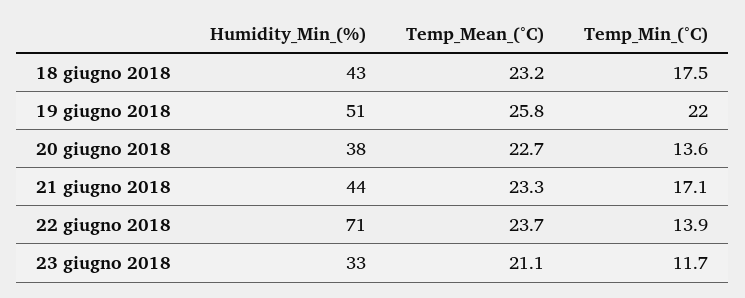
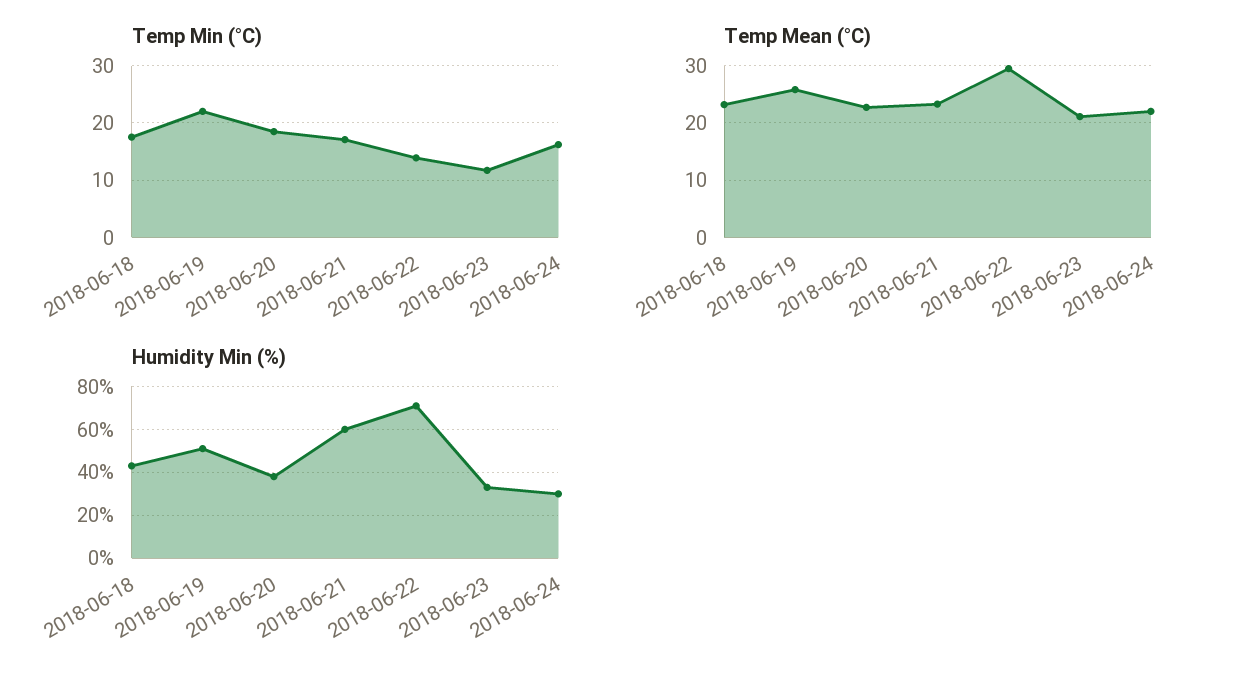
Temp_Min_(°C), 20 giugno 2018: 13.6 -> 18
Humidity_Min_(%), 21 giugno 2018: 44 -> 60
Temp_Mean_(°C), 22 giugno 2018: 23.7 -> 30
Temp_Min_(°C), 2018-06-24: none -> 16
Temp_Mean_(°C), 2018-06-24: none -> 22
Humidity_Min_(%), 2018-06-24: none -> 30

